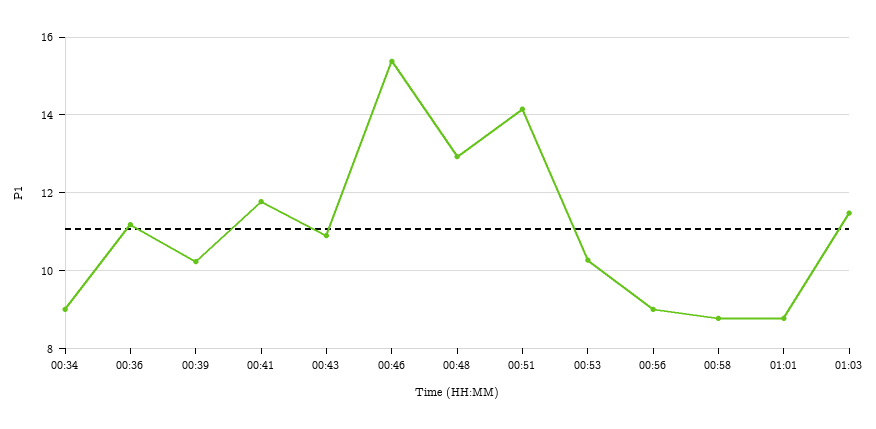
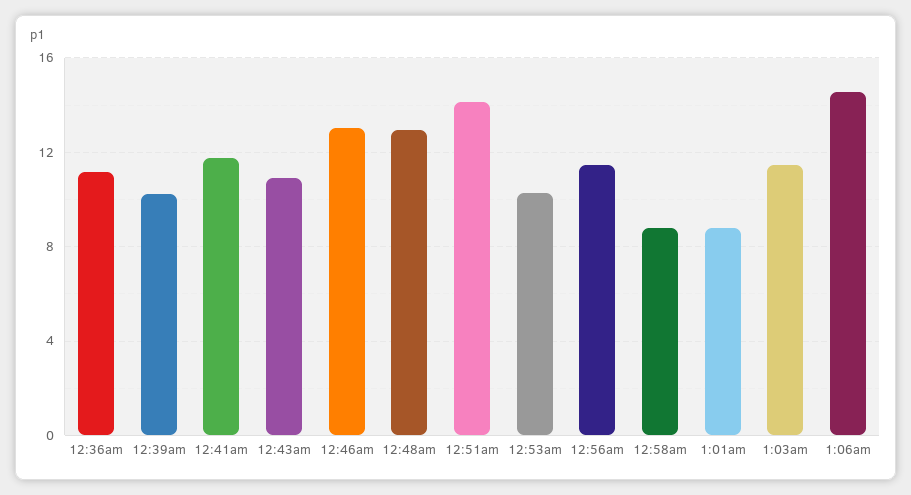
00:34: 9 -> none
00:46: 15.4 -> 13
00:56: 9 -> 11.5
1:06am: none -> 14.5

